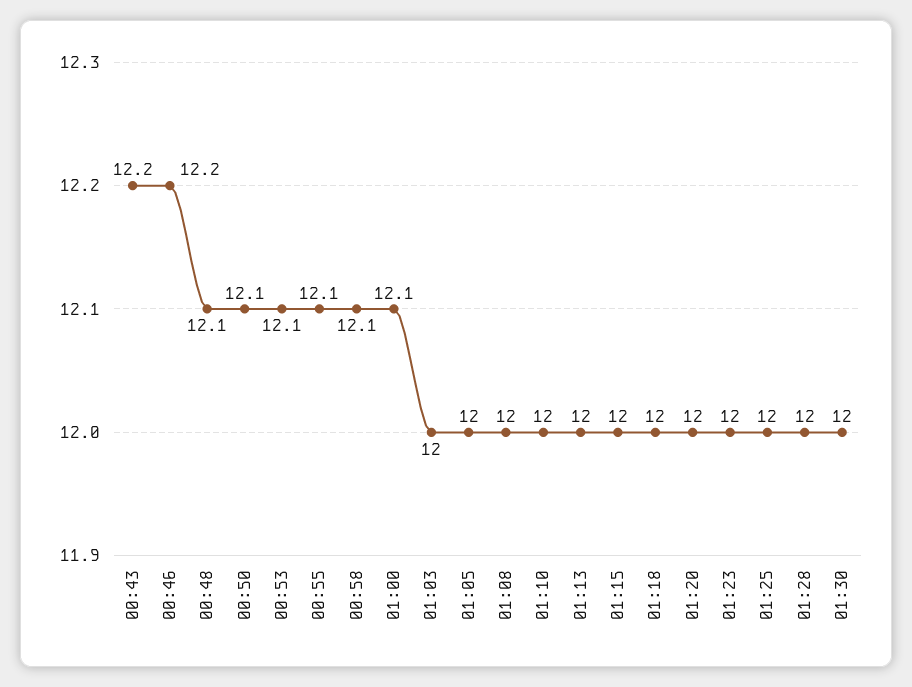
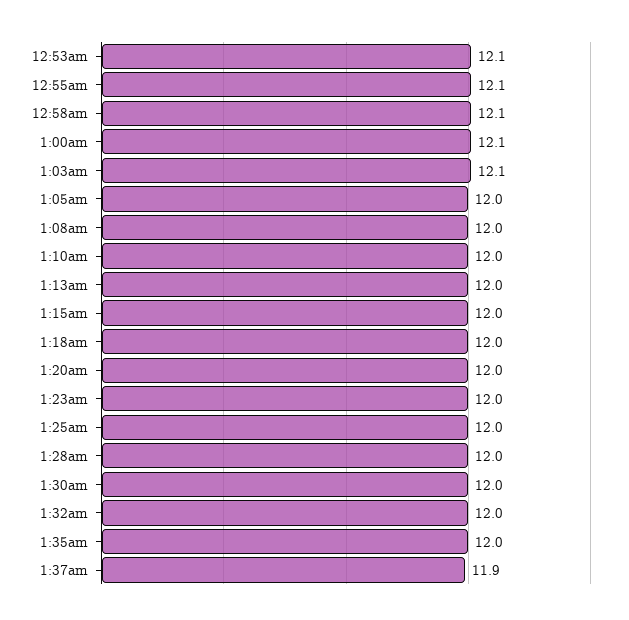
00:43: 12.2 -> none
00:46: 12.2 -> none
00:48: 12.1 -> none
00:50: 12.1 -> none
01:03: 12 -> 12.1
1:32am: none -> 12
1:35am: none -> 12
1:37am: none -> 11.9

